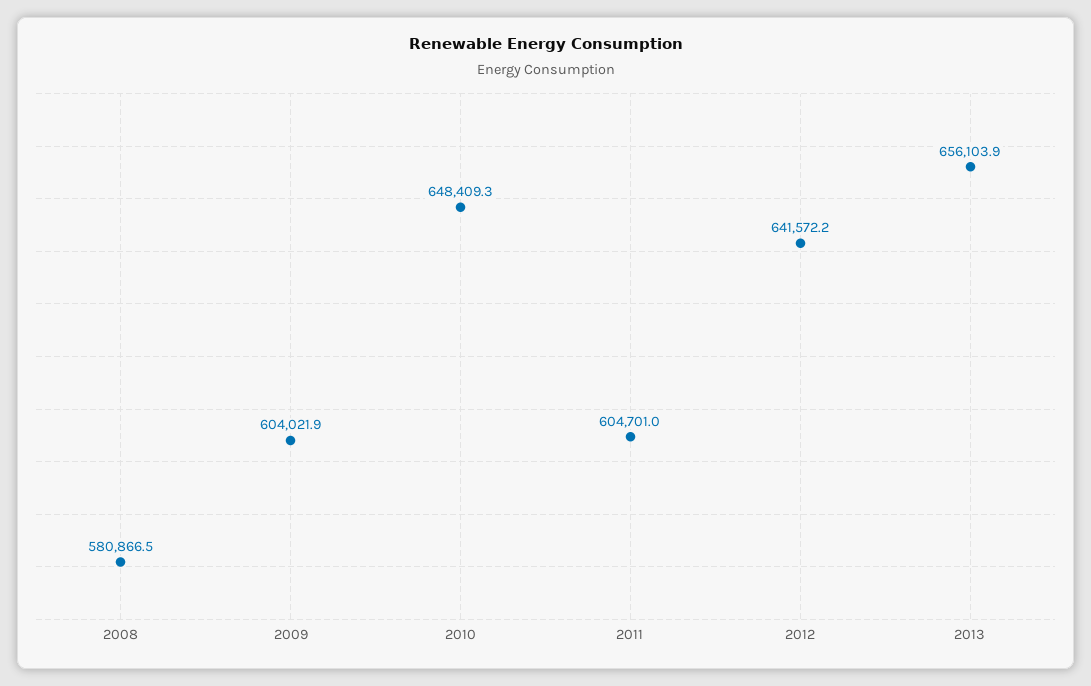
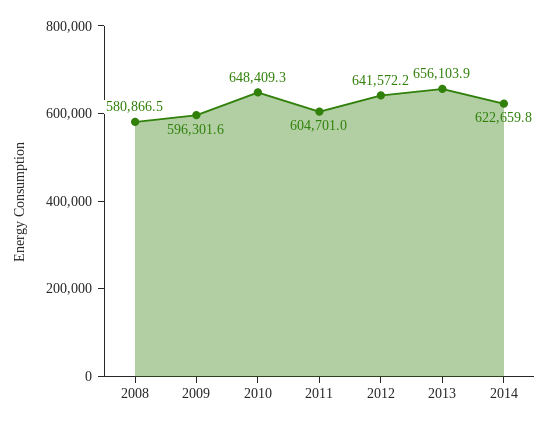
2009: 604021.9 -> 596301.6
2014: none -> 622659.8

